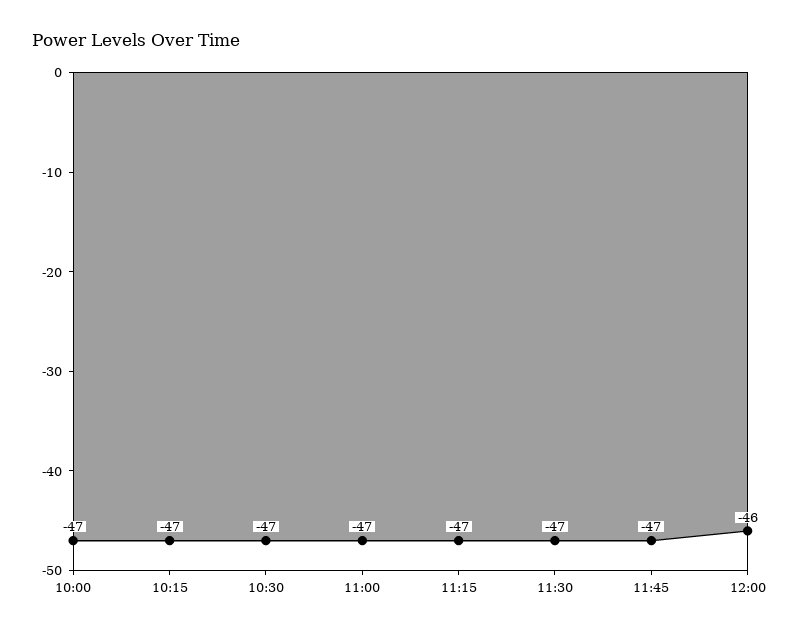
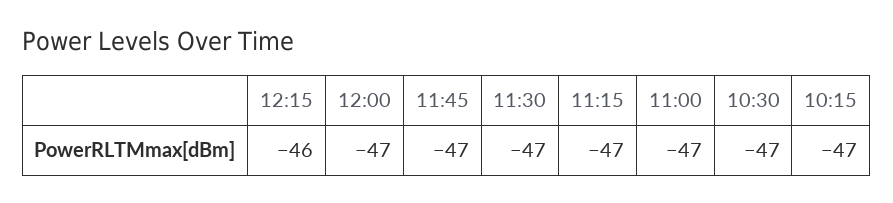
10:00: -47 -> none
12:00: -46 -> -47
12:15: none -> -46

